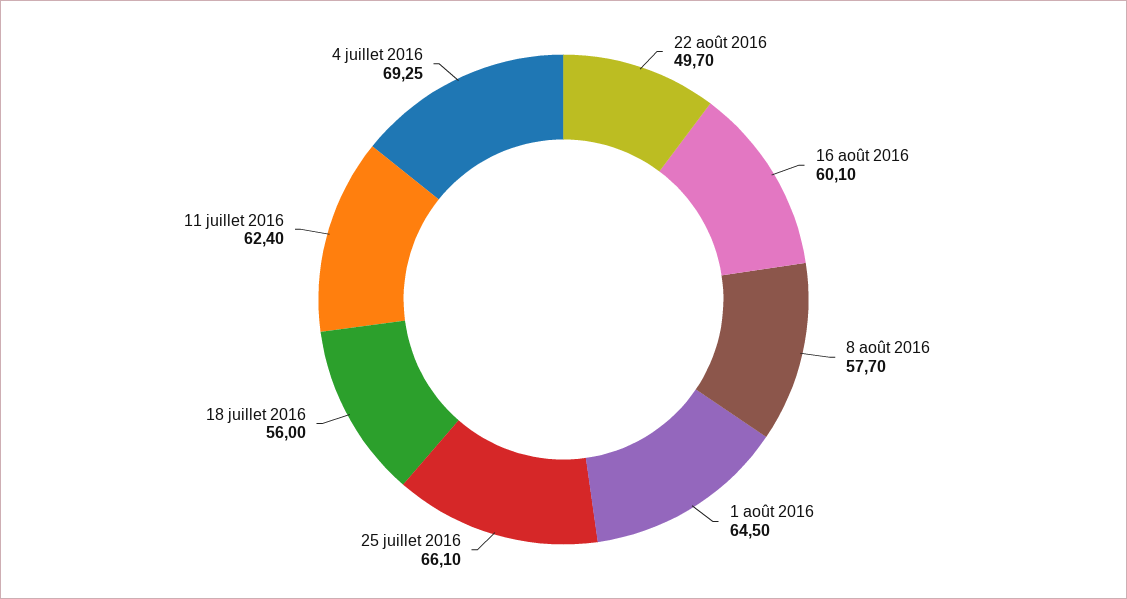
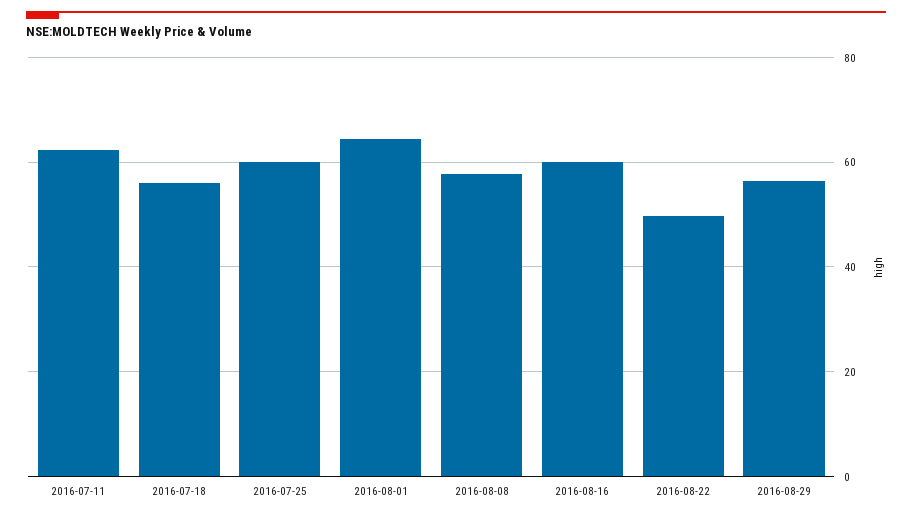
25 juillet 2016: 66.1 -> 60
4 juillet 2016: 69.25 -> none
2016-08-29: none -> 56

